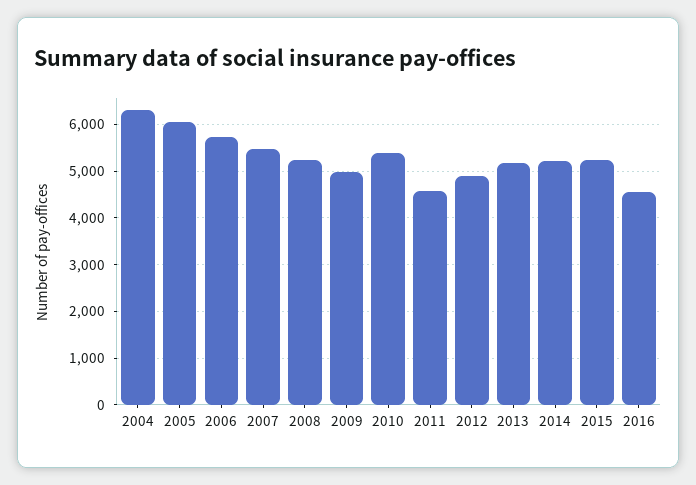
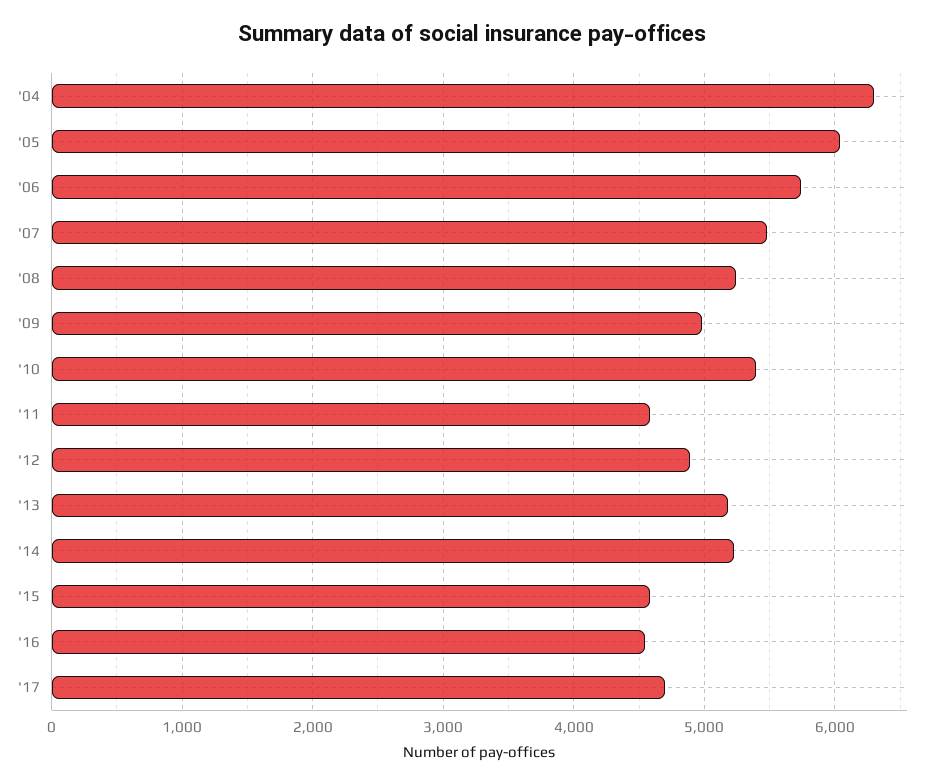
2015: 5200 -> 4600
'17: none -> 4700

